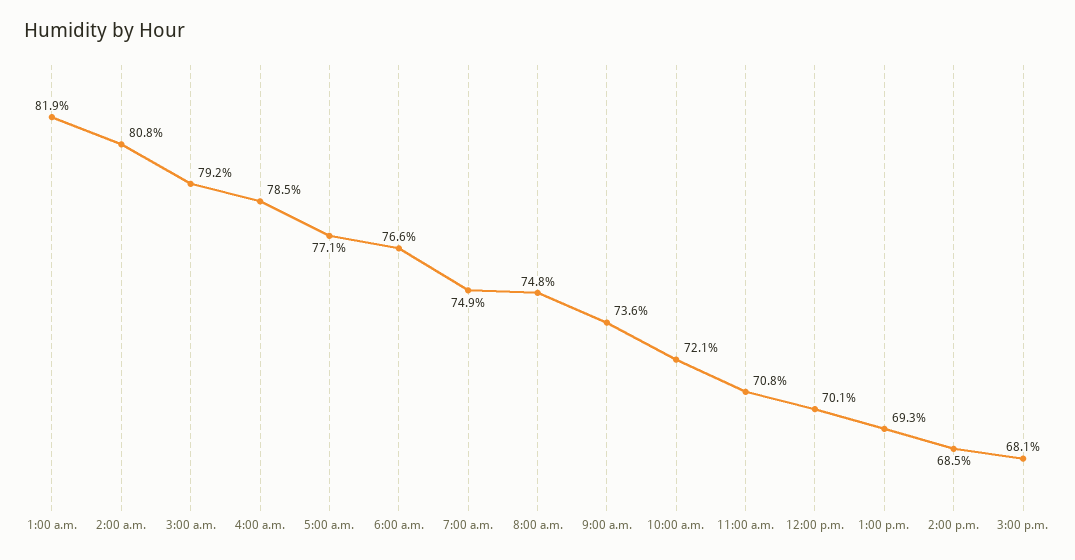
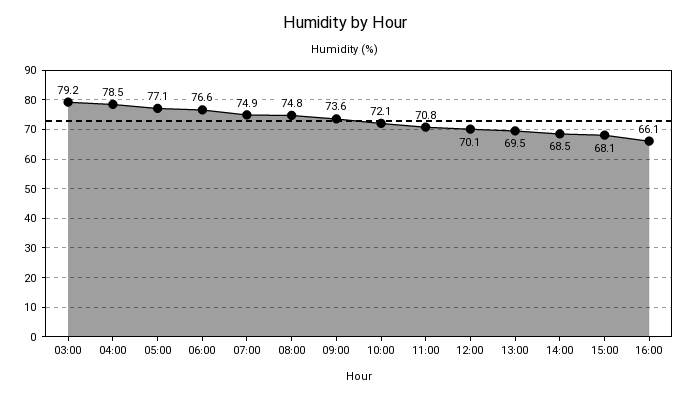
1:00 a.m.: 81.9 -> none
2:00 a.m.: 80.8 -> none
1:00 p.m.: 69.3 -> 69.5
16:00: none -> 66.1

